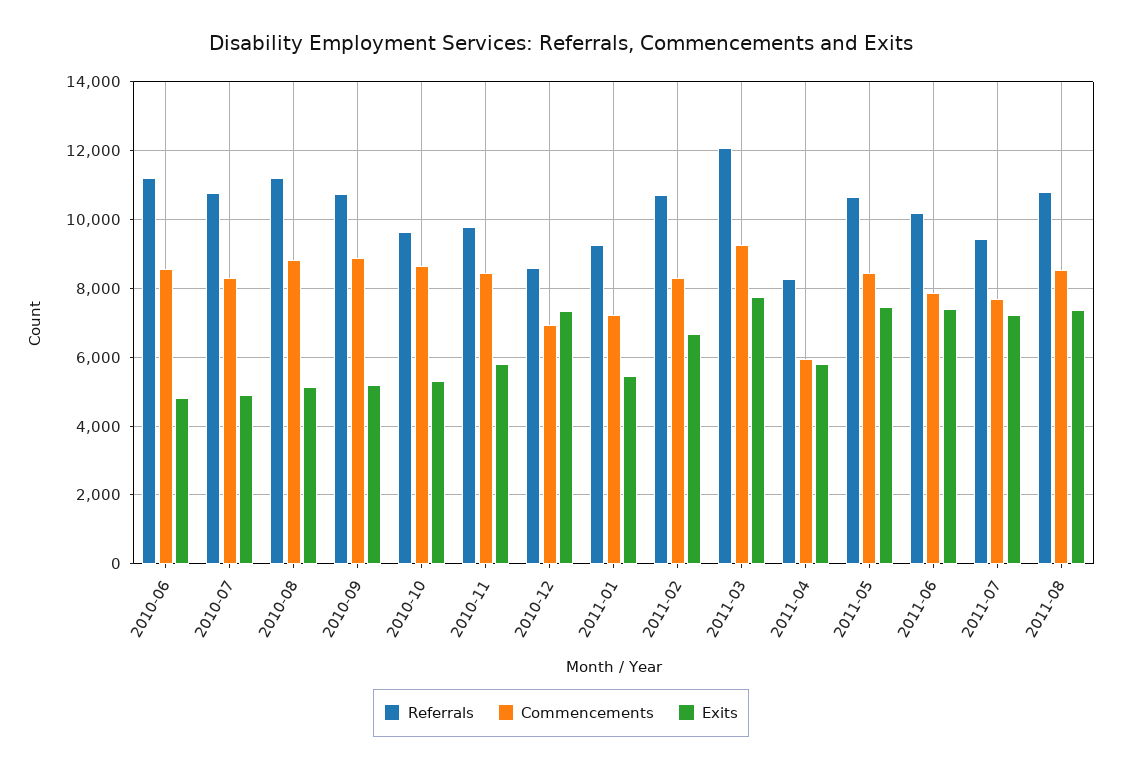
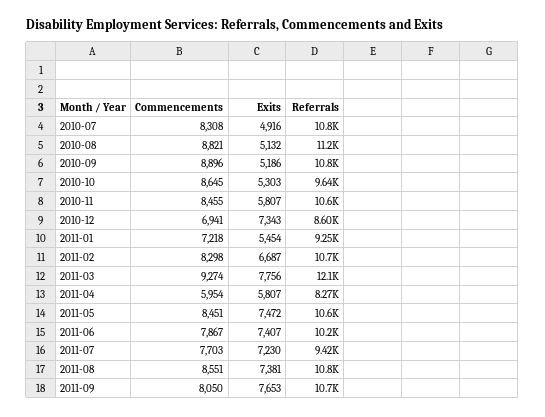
Referrals, 2010-06: 11200 -> none
Commencements, 2010-06: 8600 -> none
Exits, 2010-06: 4800 -> none
Referrals, 2010-11: 9800 -> 10600
Commencements, 2011-09: none -> 8050
Exits, 2011-09: none -> 7653
Referrals, 2011-09: none -> 10700

